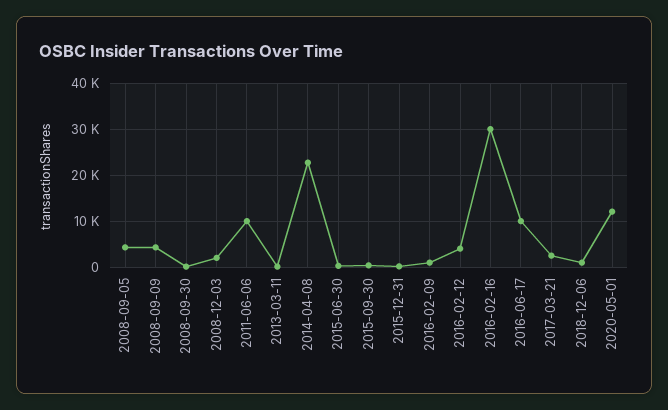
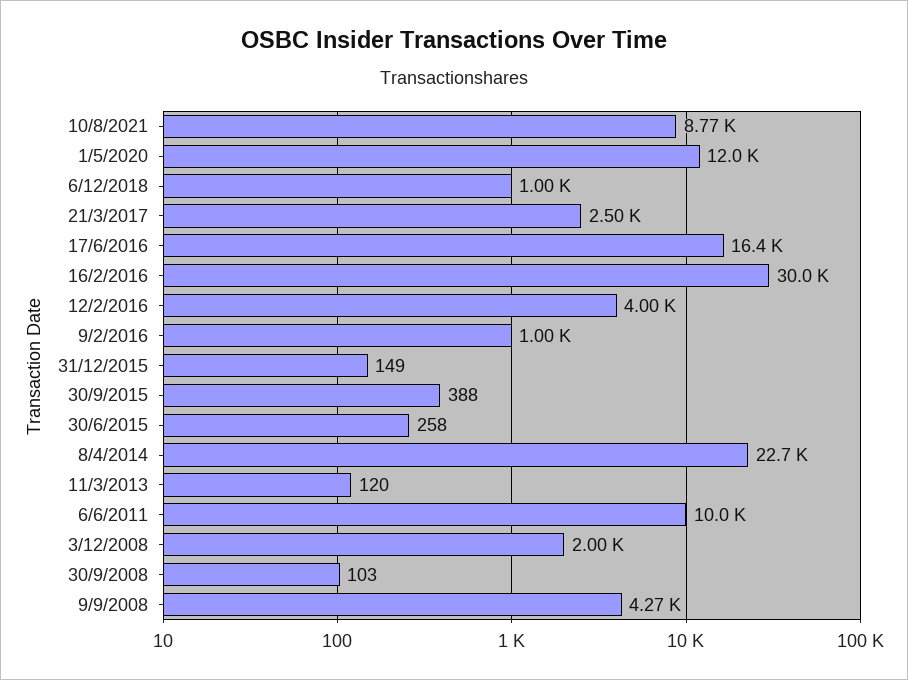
2008-09-05: 4000 -> none
2016-06-17: 10000 -> 16400
10/8/2021: none -> 8770

